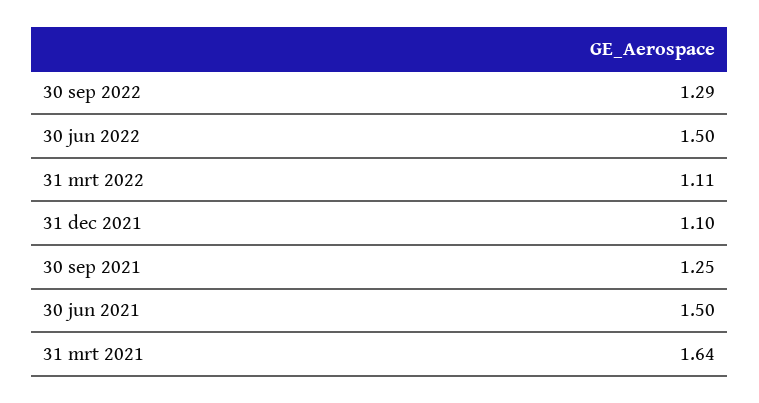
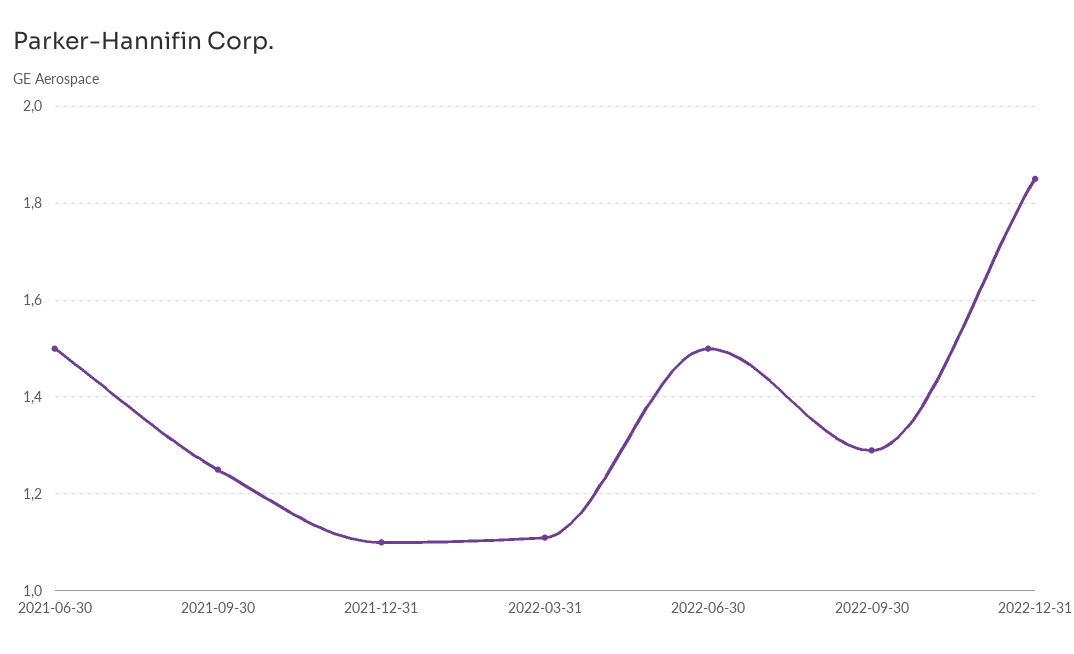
31 mrt 2021: 1.64 -> none
2022-12-31: none -> 1.85

